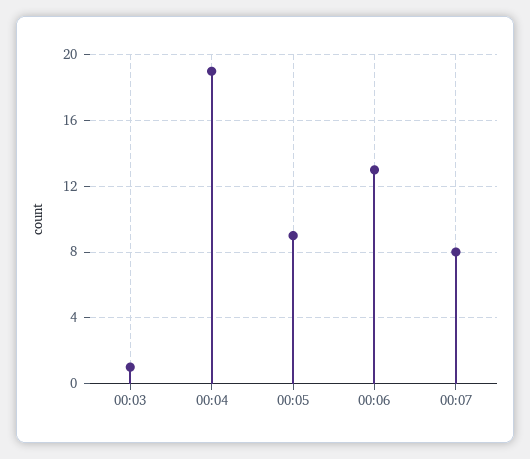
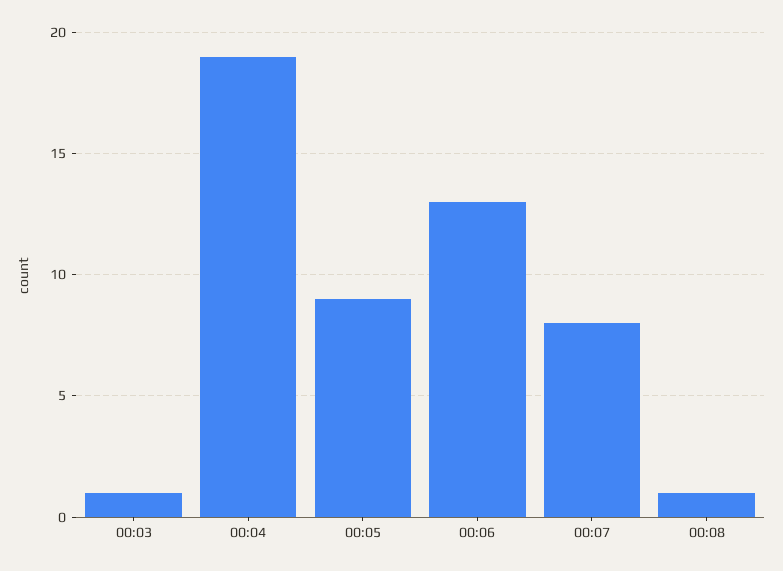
00:08: none -> 1

